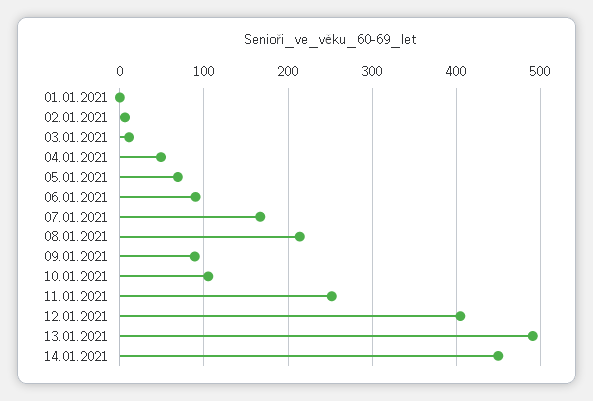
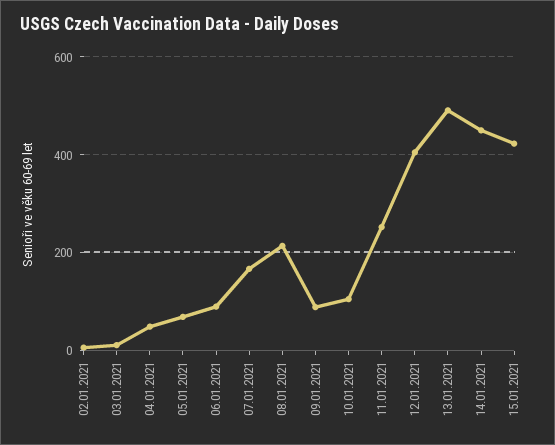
01.01.2021: 0 -> none
15.01.2021: none -> 420

